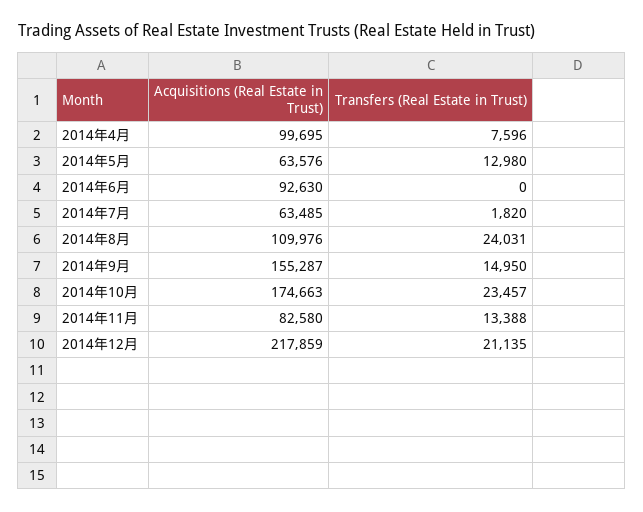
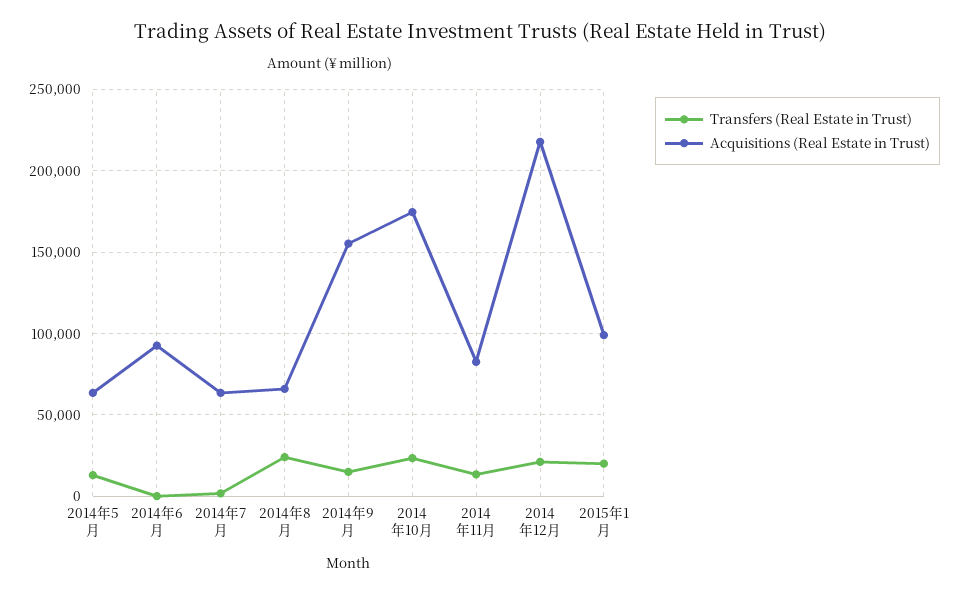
Acquisitions (Real Estate in Trust), 2014年4月: 99695 -> none
Transfers (Real Estate in Trust), 2014年4月: 7596 -> none
Acquisitions (Real Estate in Trust), 2014年8月: 109976 -> 65000
Transfers (Real Estate in Trust), 2015年1月: none -> 20000
Acquisitions (Real Estate in Trust), 2015年1月: none -> 100000

